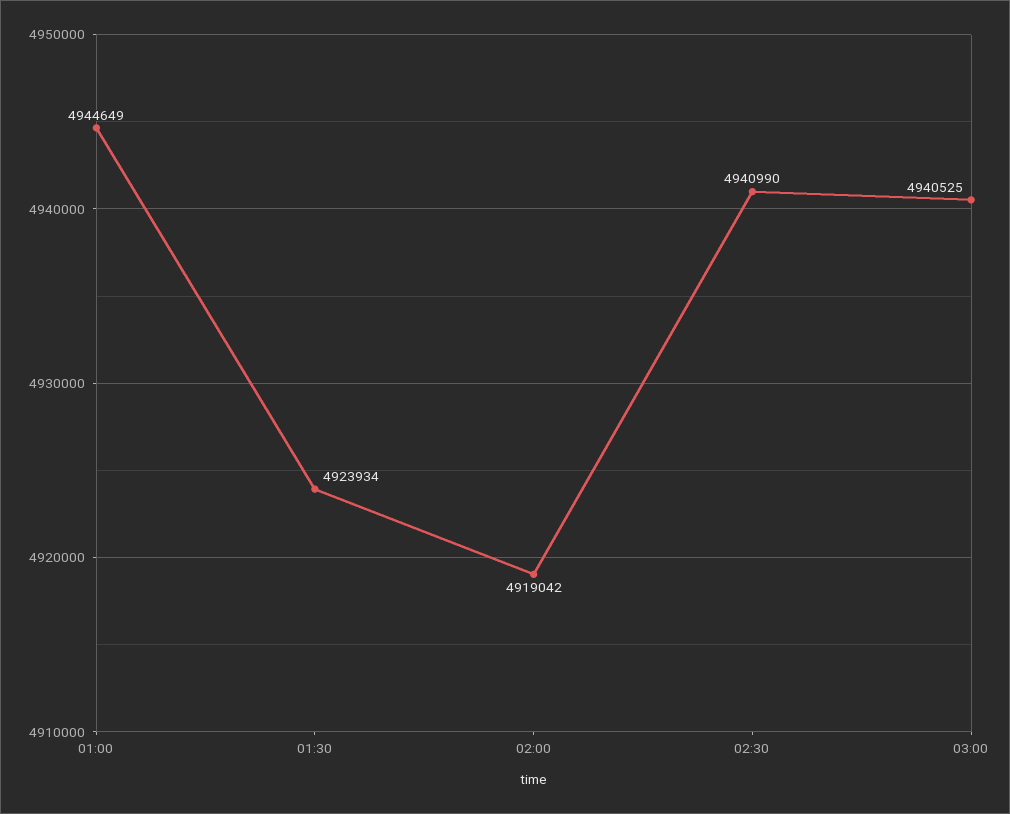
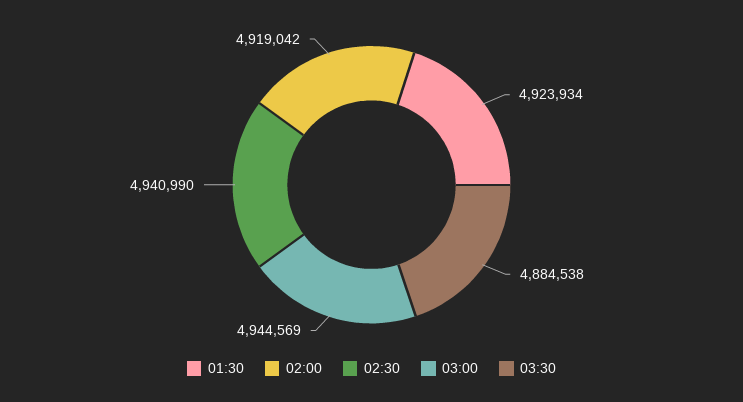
01:00: 4944649 -> none
03:00: 4940525 -> 4944569
03:30: none -> 4884538

